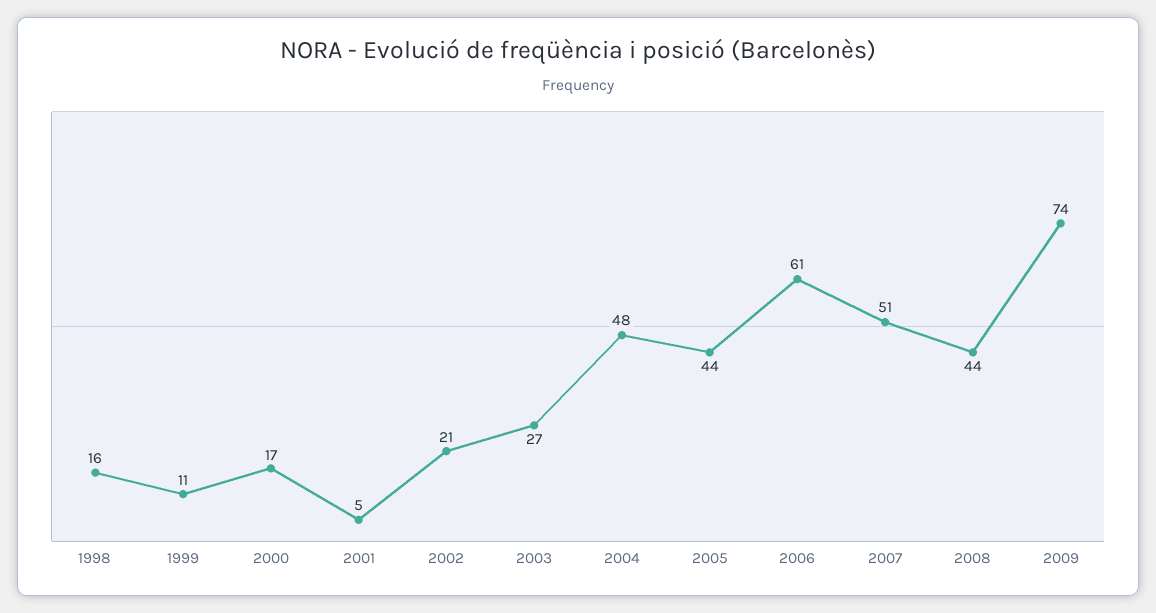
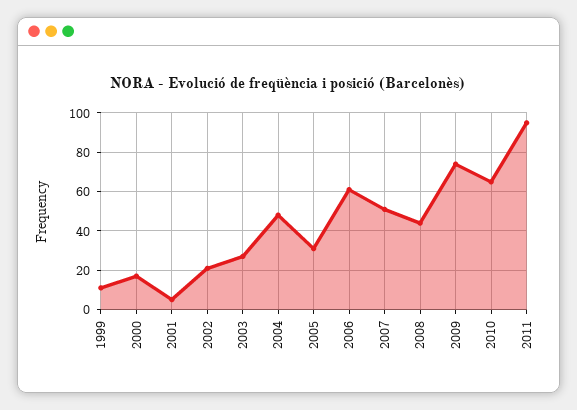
1998: 16 -> none
2005: 44 -> 30
2010: none -> 65
2011: none -> 95

